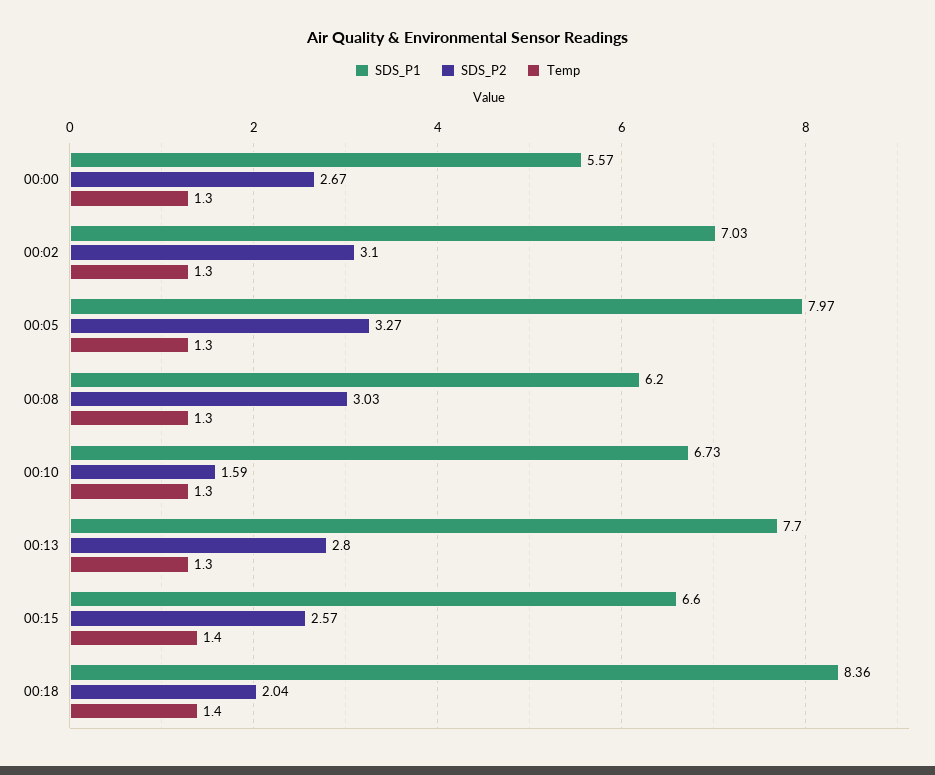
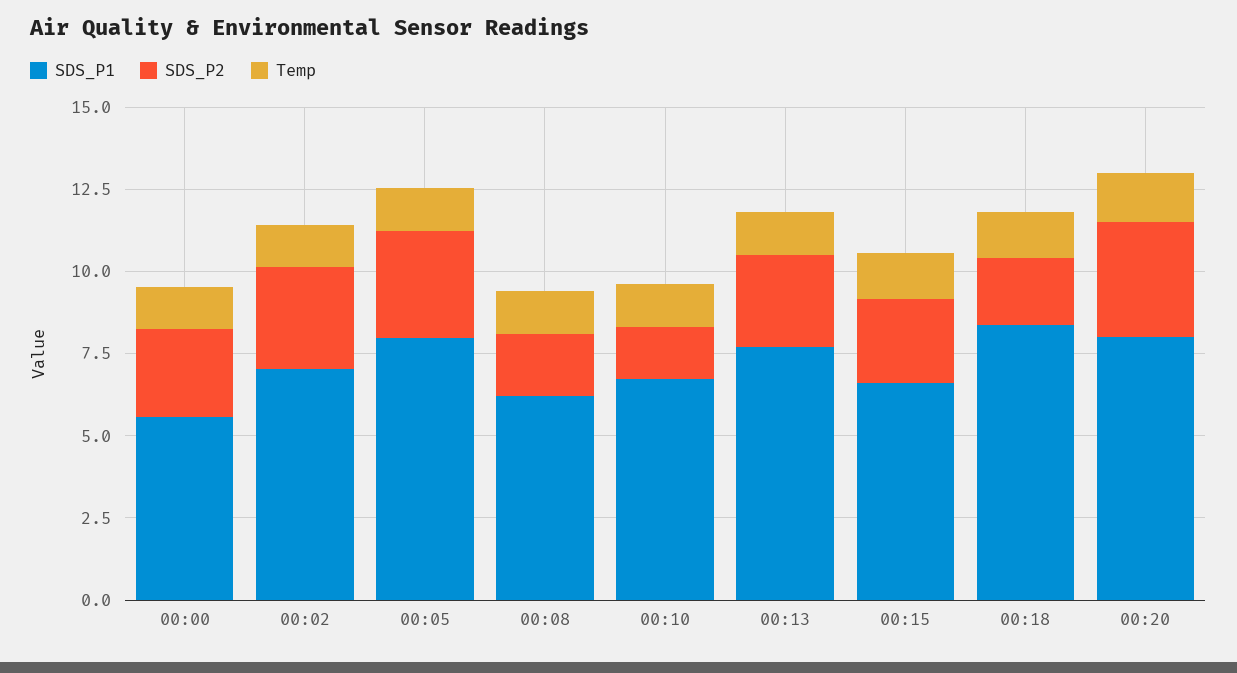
SDS_P2, 00:08: 3.03 -> 2
SDS_P1, 00:20: none -> 8
SDS_P2, 00:20: none -> 3.5
Temp, 00:20: none -> 1.5

